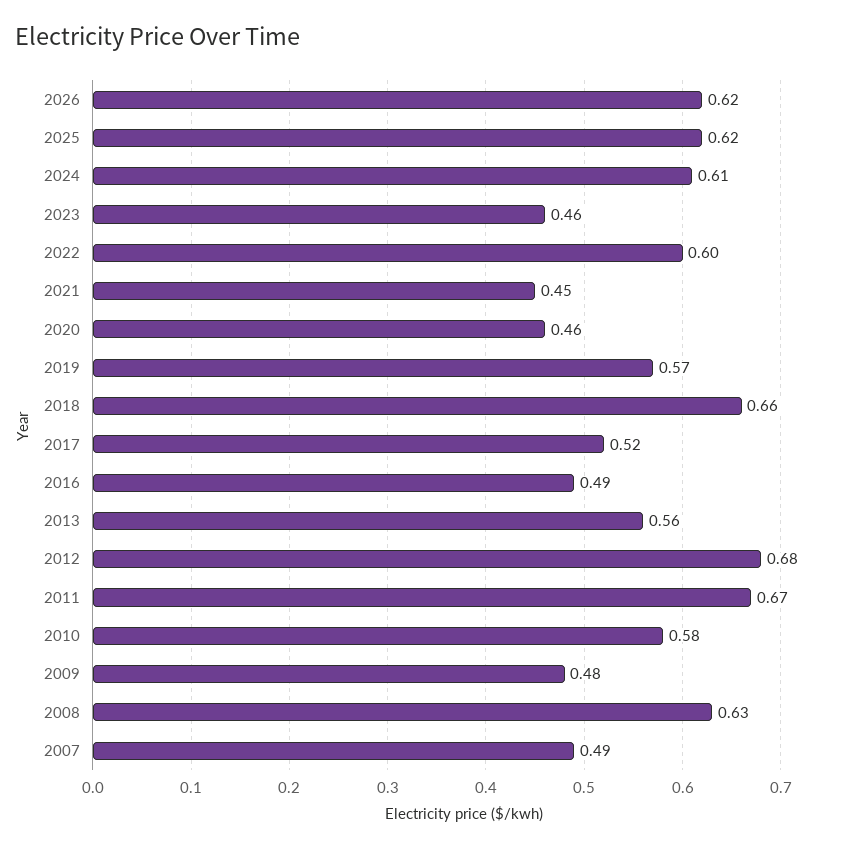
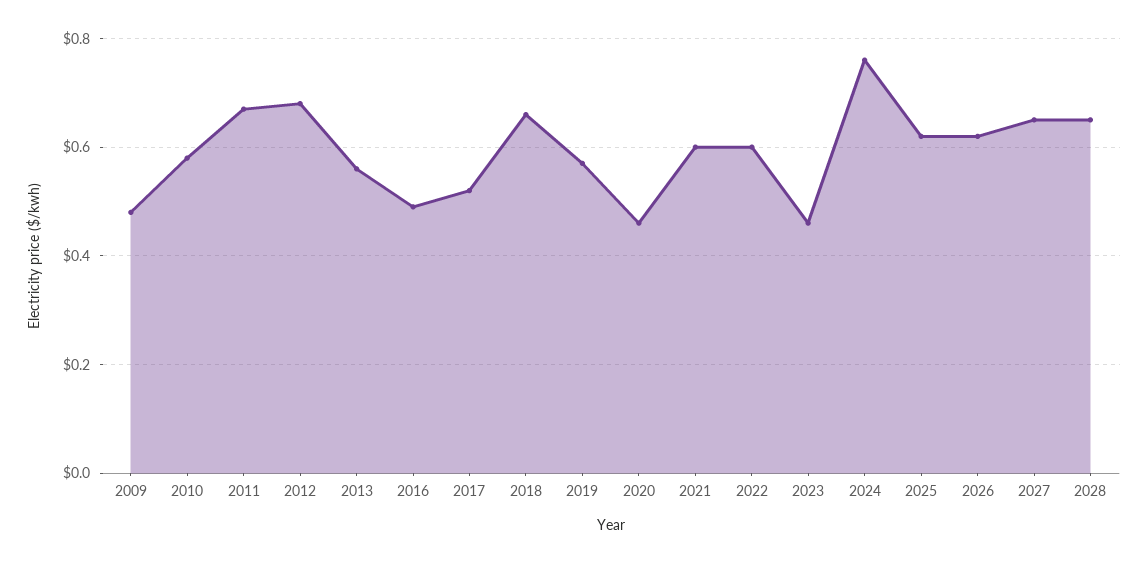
2024: 0.61 -> 0.75
2021: 0.45 -> 0.6
2008: 0.63 -> none
2007: 0.49 -> none
2027: none -> 0.65
2028: none -> 0.65

